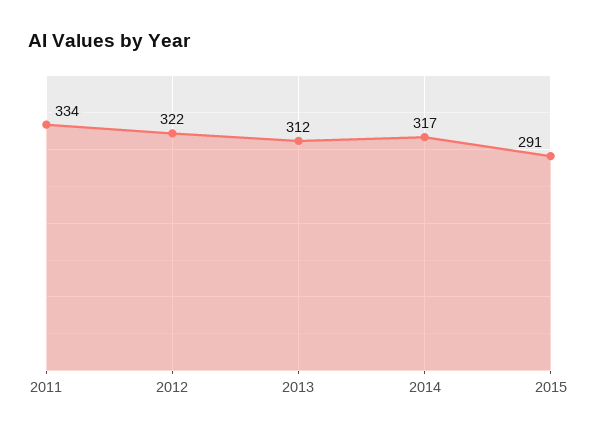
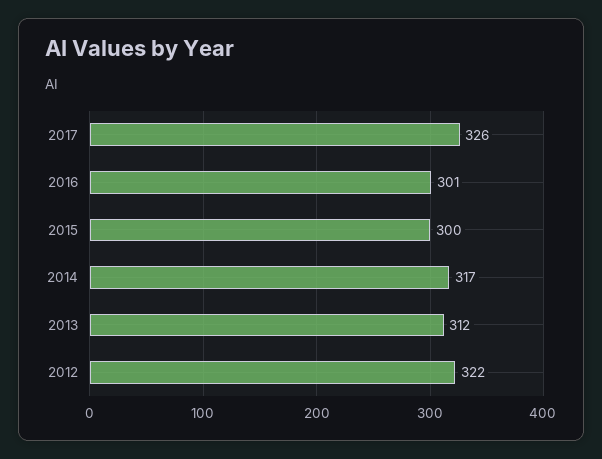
2011: 334 -> none
2015: 291 -> 300
2017: none -> 326
2016: none -> 301

